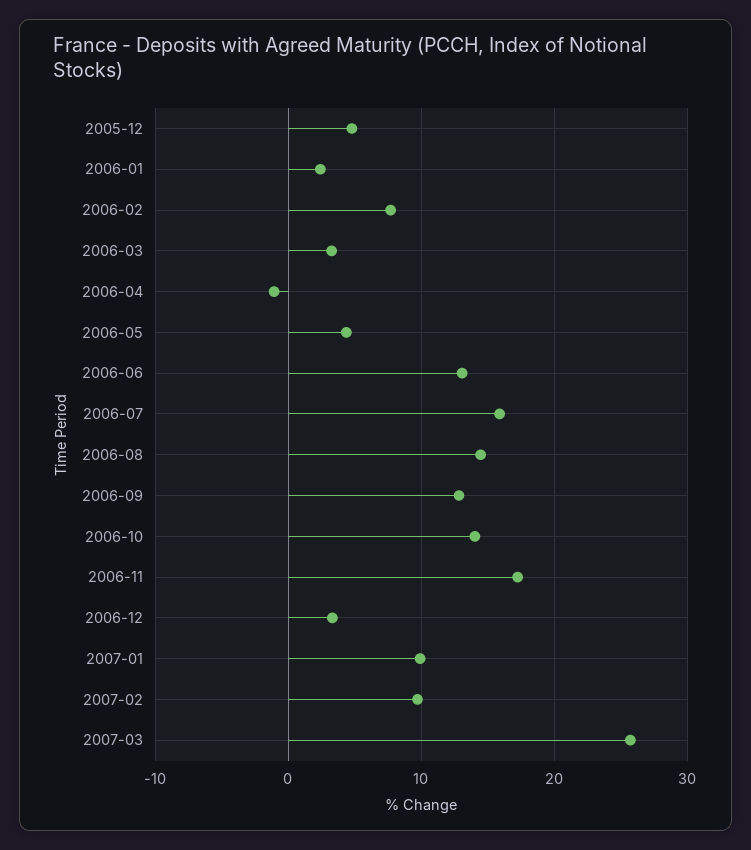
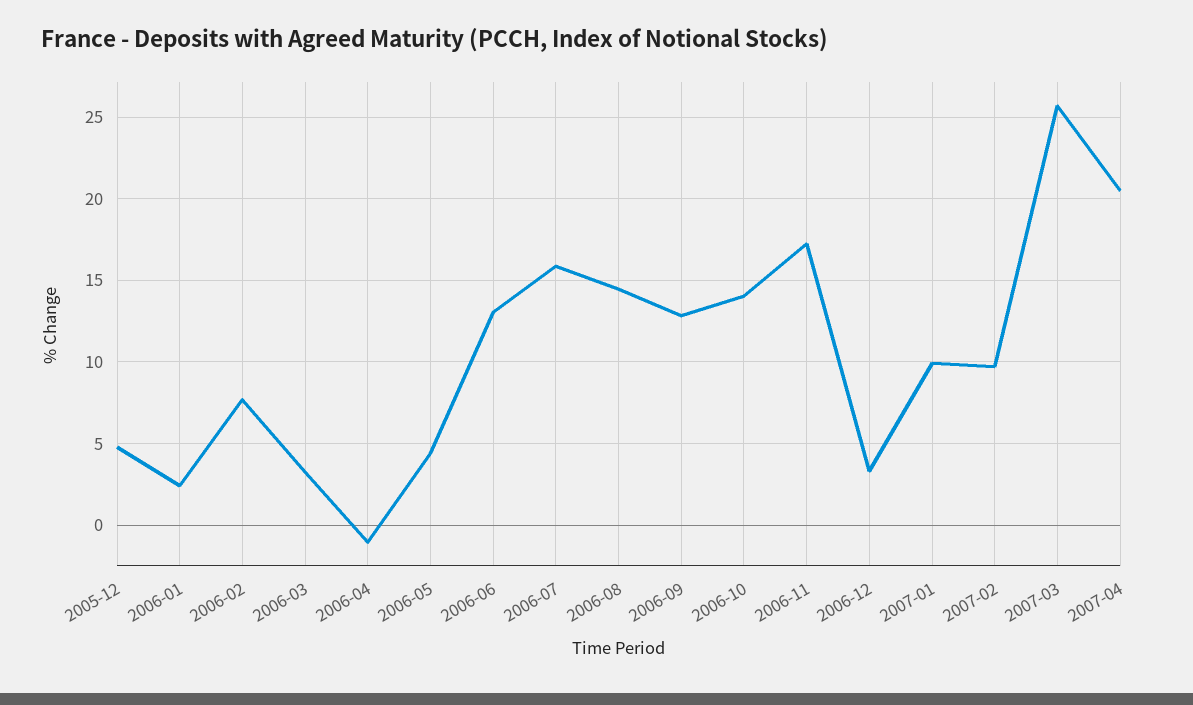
2007-04: none -> 20.5

